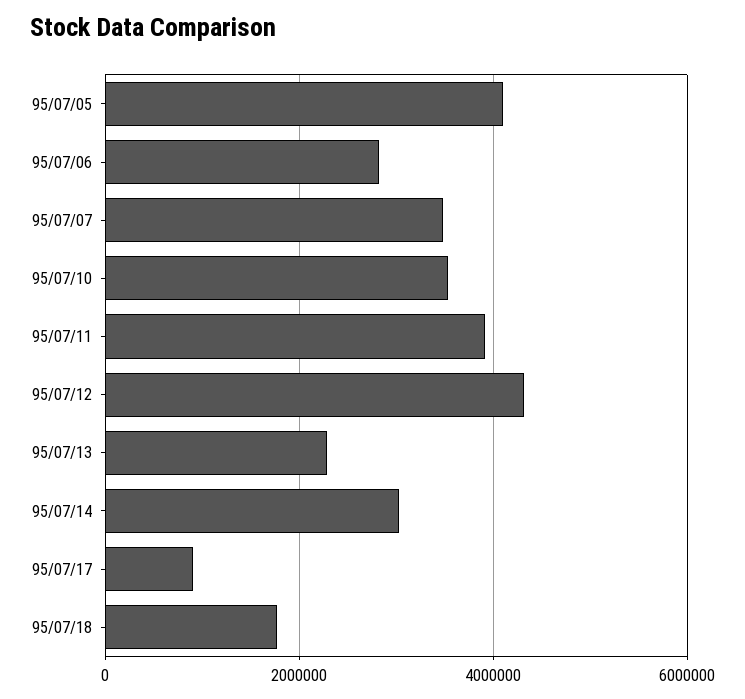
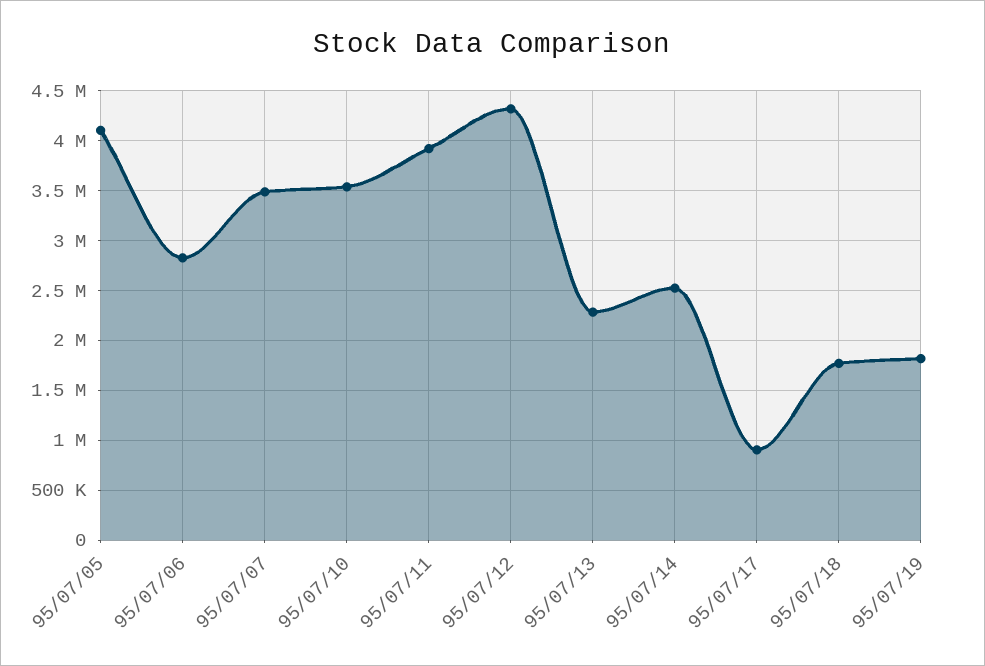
95/07/14: 3000000 -> 2500000
95/07/19: none -> 1800000

